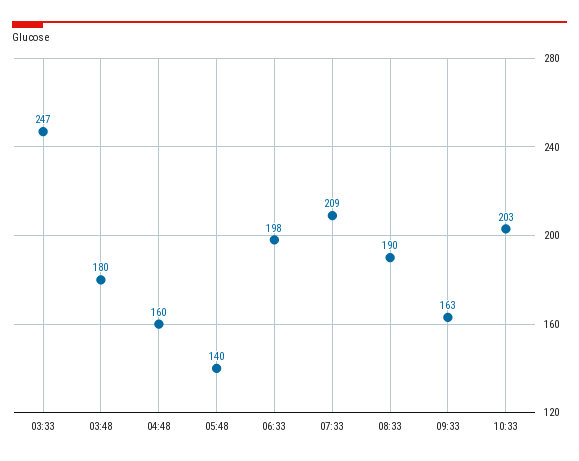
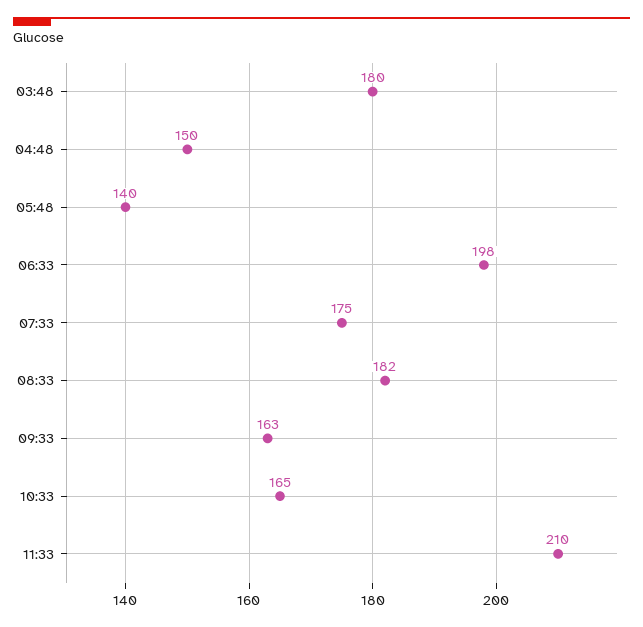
03:33: 247 -> none
04:48: 160 -> 150
07:33: 209 -> 175
08:33: 190 -> 182
10:33: 203 -> 165
11:33: none -> 210

